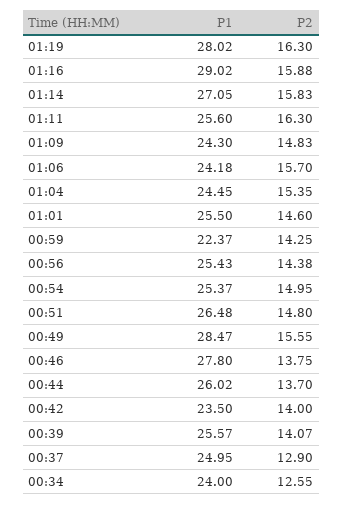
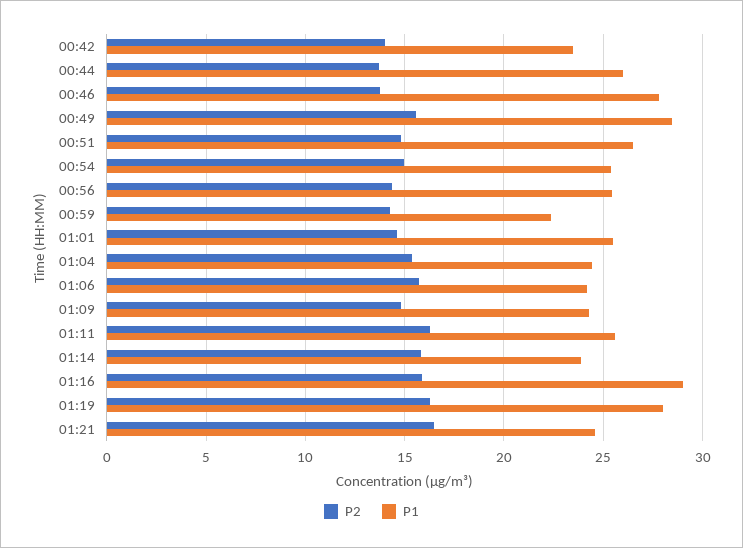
P1, 01:14: 27.05 -> 24
P1, 00:39: 25.57 -> none
P2, 00:39: 14.07 -> none
P1, 00:37: 24.95 -> none
P2, 00:37: 12.9 -> none
P1, 00:34: 24 -> none
P2, 00:34: 12.55 -> none
P2, 01:21: none -> 16.5
P1, 01:21: none -> 24.5

